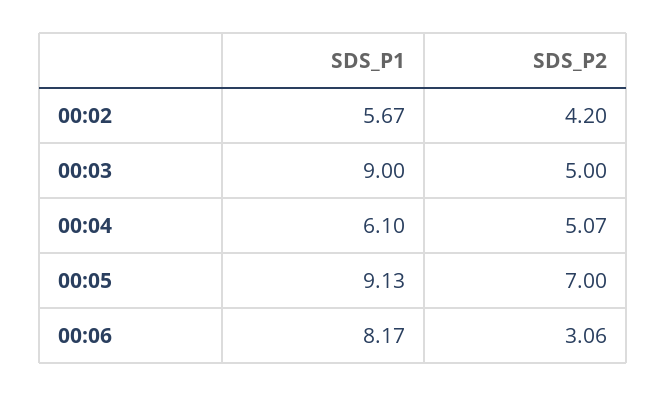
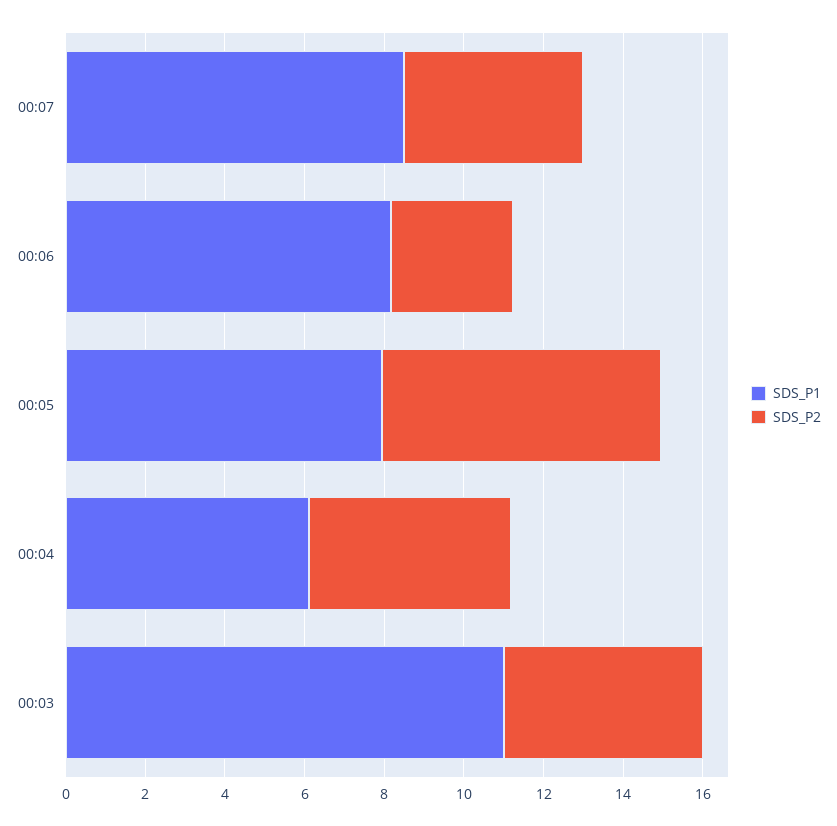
SDS_P1, 00:02: 5.67 -> none
SDS_P2, 00:02: 4.2 -> none
SDS_P1, 00:03: 9 -> 11
SDS_P1, 00:05: 9.13 -> 8
SDS_P1, 00:07: none -> 8.5
SDS_P2, 00:07: none -> 4.5

